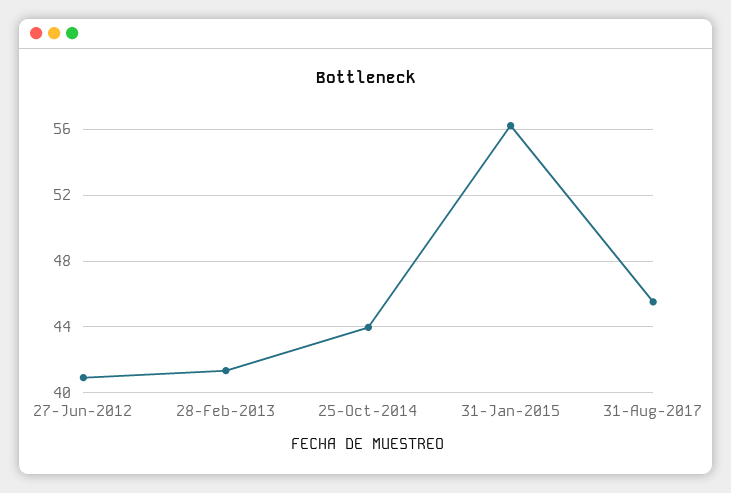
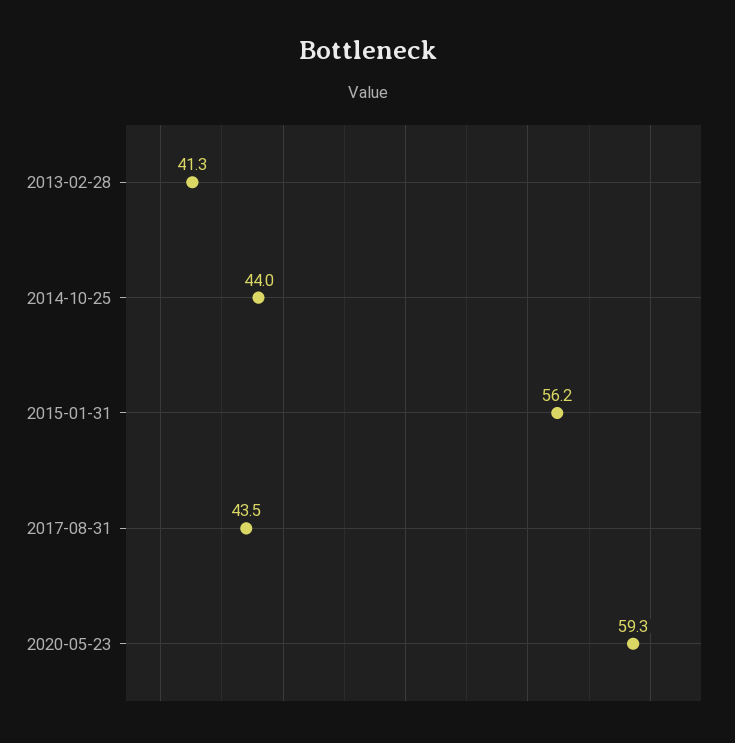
27-Jun-2012: 41 -> none
31-Aug-2017: 45.5 -> 43.5
2020-05-23: none -> 59.3

